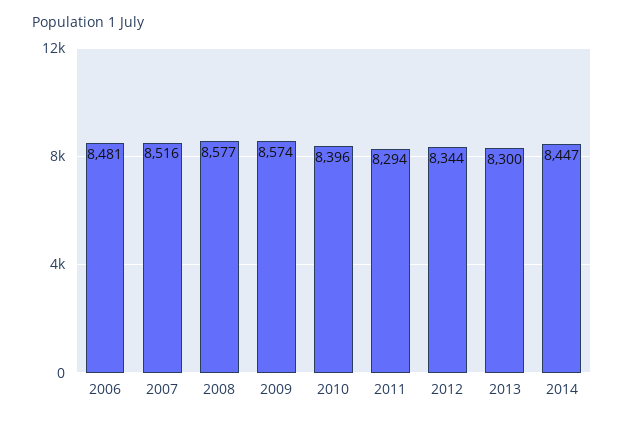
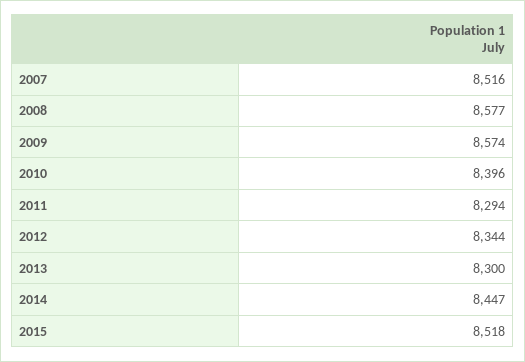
2006: 8481 -> none
2015: none -> 8518

